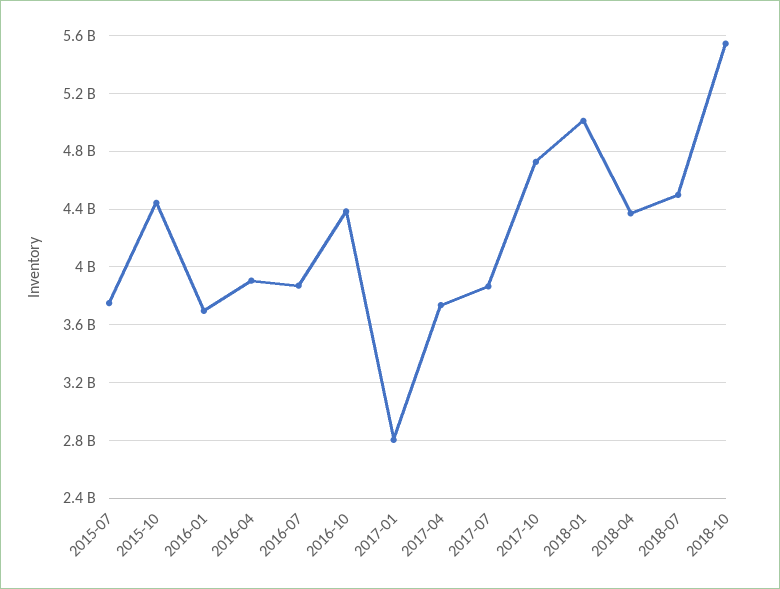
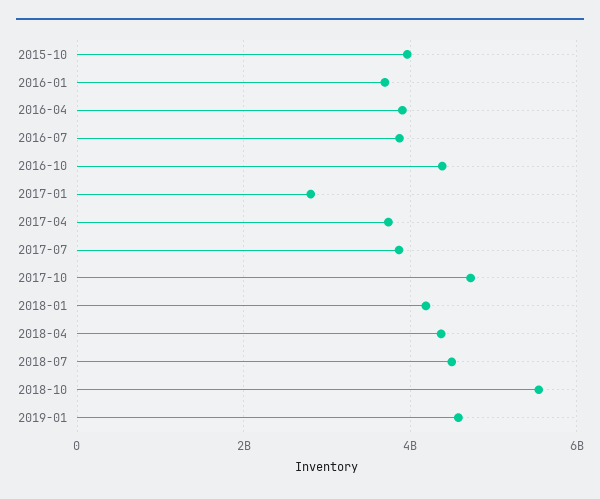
2015-07: 3750000000 -> none
2015-10: 4450000000 -> 4000000000
2018-01: 5000000000 -> 4200000000
2019-01: none -> 4600000000

